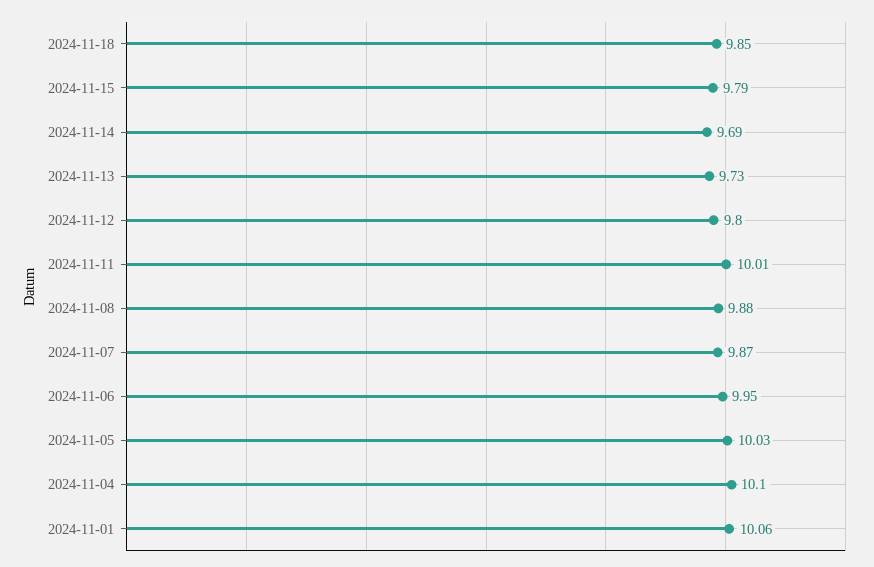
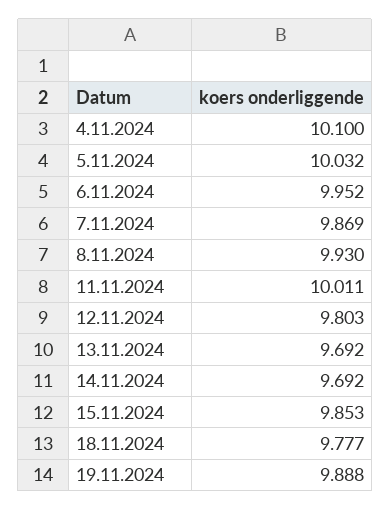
2024-11-18: 9.85 -> 9.777
2024-11-15: 9.79 -> 9.853
2024-11-13: 9.73 -> 9.692
2024-11-08: 9.88 -> 9.93
2024-11-01: 10.06 -> none
19.11.2024: none -> 9.888

